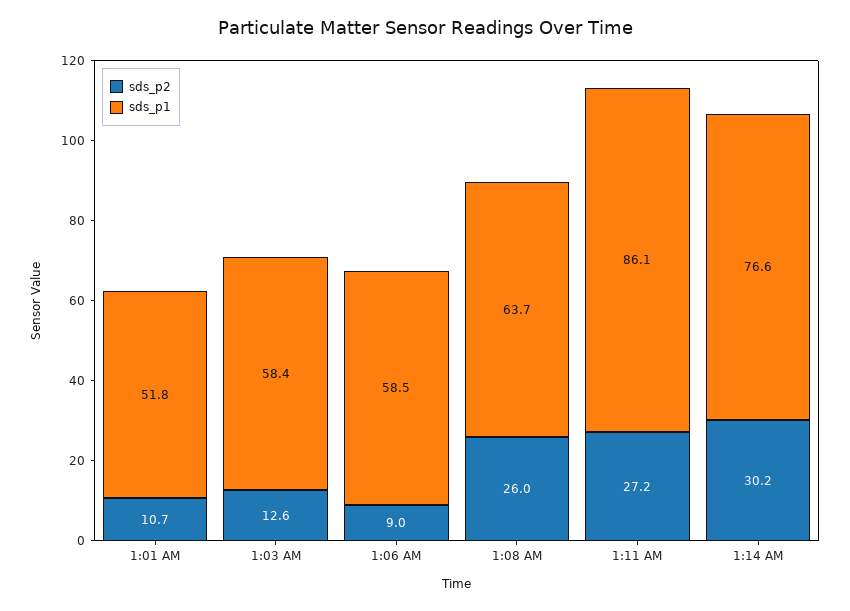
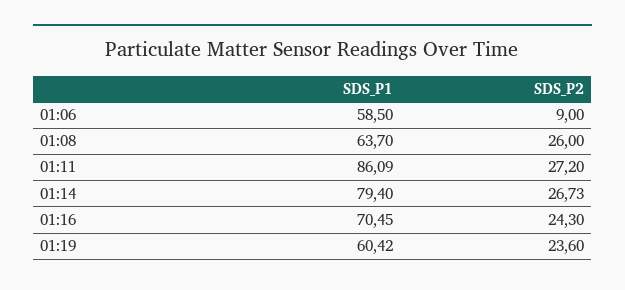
sds_p2, 1:01 AM: 10.7 -> none
sds_p1, 1:01 AM: 51.8 -> none
sds_p2, 1:03 AM: 12.6 -> none
sds_p1, 1:03 AM: 58.4 -> none
sds_p2, 1:14 AM: 30.2 -> 26.73
sds_p1, 1:14 AM: 76.6 -> 79.4
sds_p1, 01:16: none -> 70.45
sds_p2, 01:16: none -> 24.3
sds_p1, 01:19: none -> 60.42
sds_p2, 01:19: none -> 23.6

